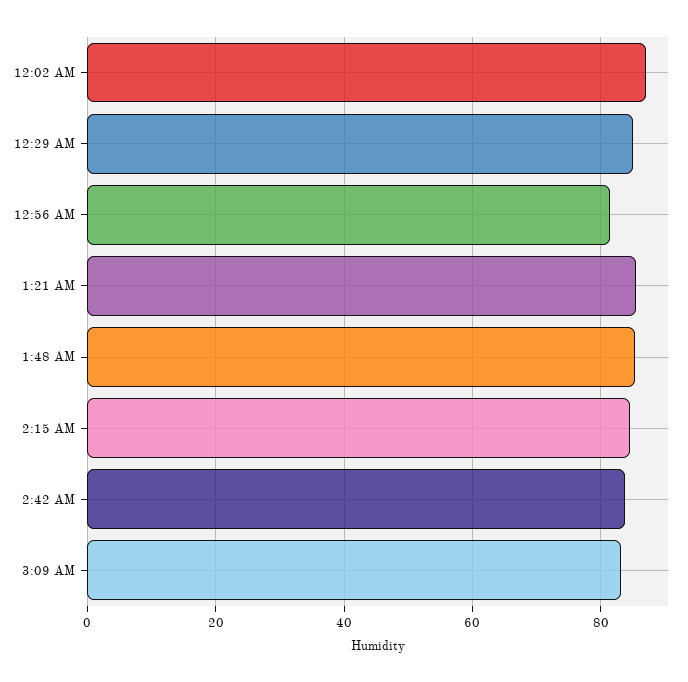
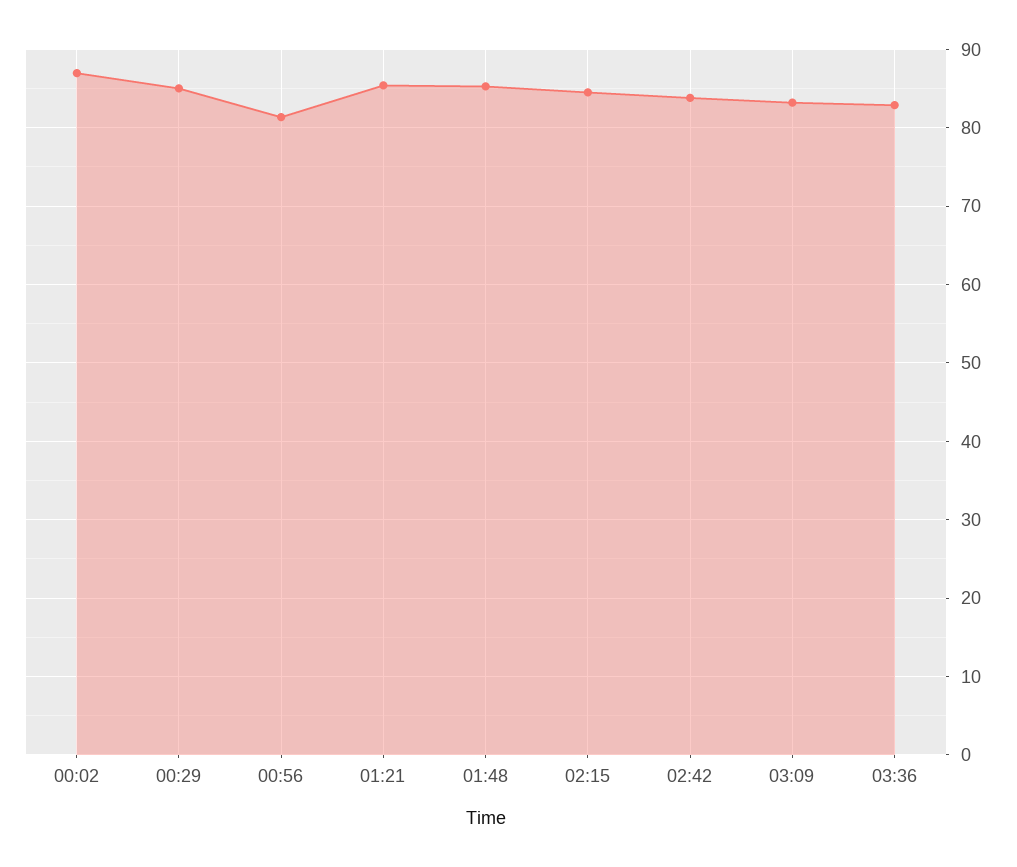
03:36: none -> 83

